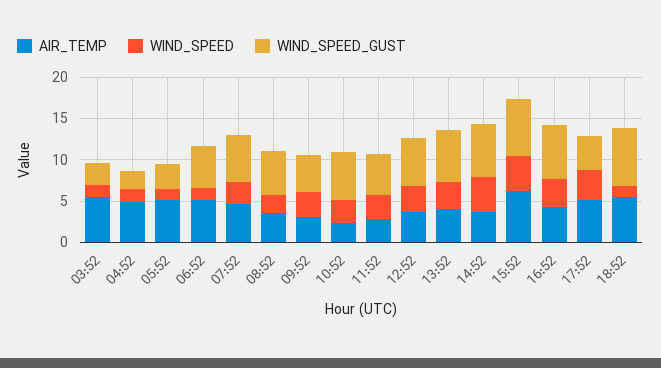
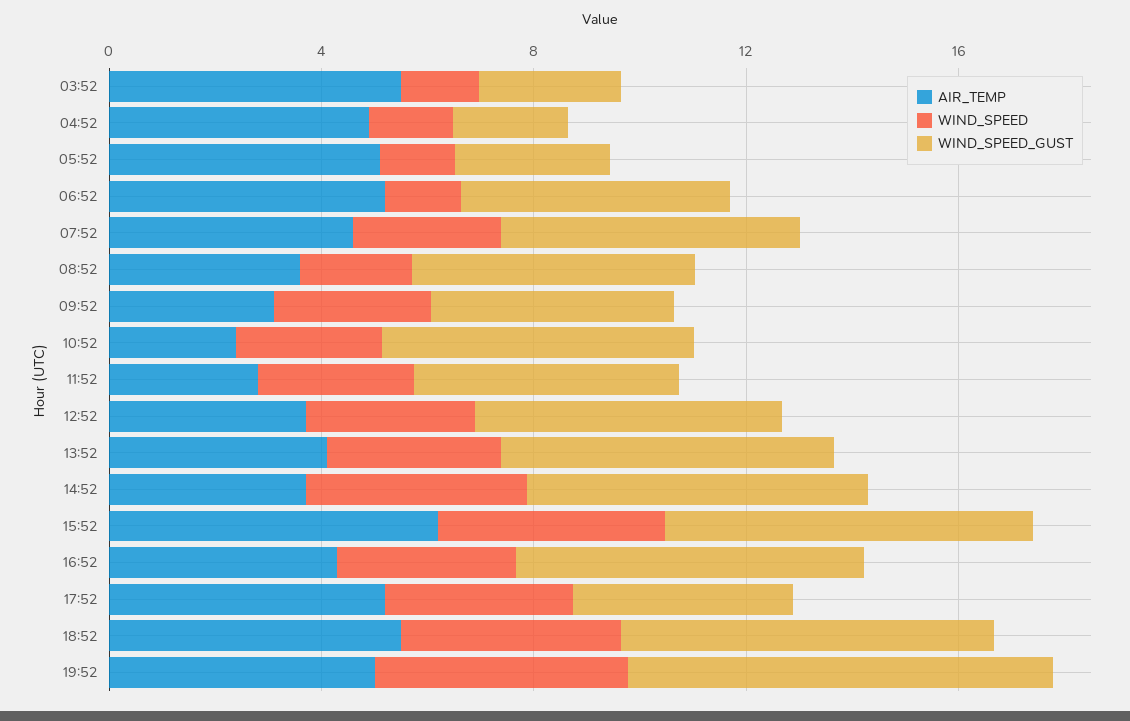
WIND_SPEED, 18:52: 1 -> 4
AIR_TEMP, 19:52: none -> 5
WIND_SPEED, 19:52: none -> 5
WIND_SPEED_GUST, 19:52: none -> 8

